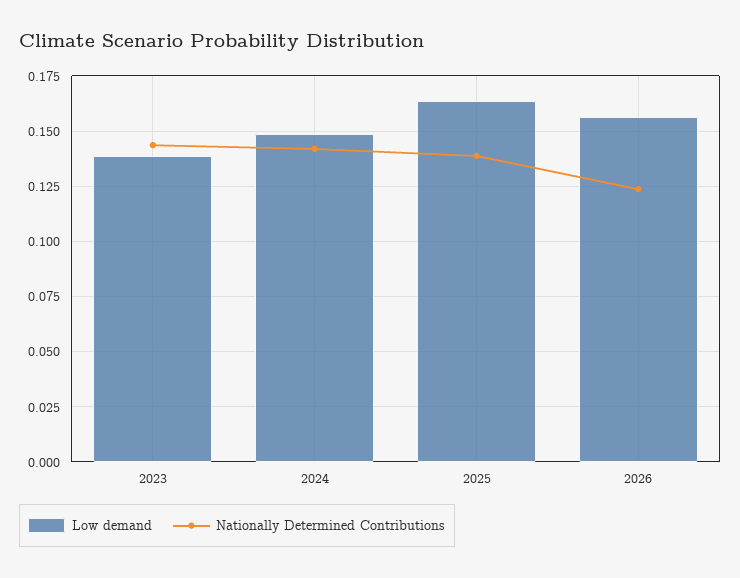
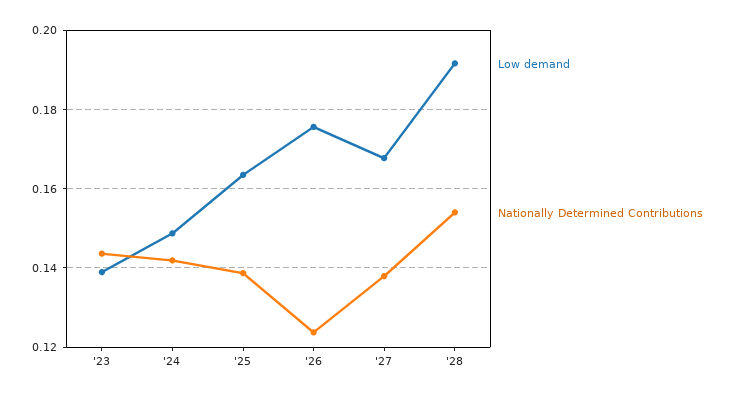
Low demand, 2026: 0.155 -> 0.176
Low demand, '27: none -> 0.168
Nationally Determined Contributions, '27: none -> 0.138
Low demand, '28: none -> 0.192
Nationally Determined Contributions, '28: none -> 0.154

